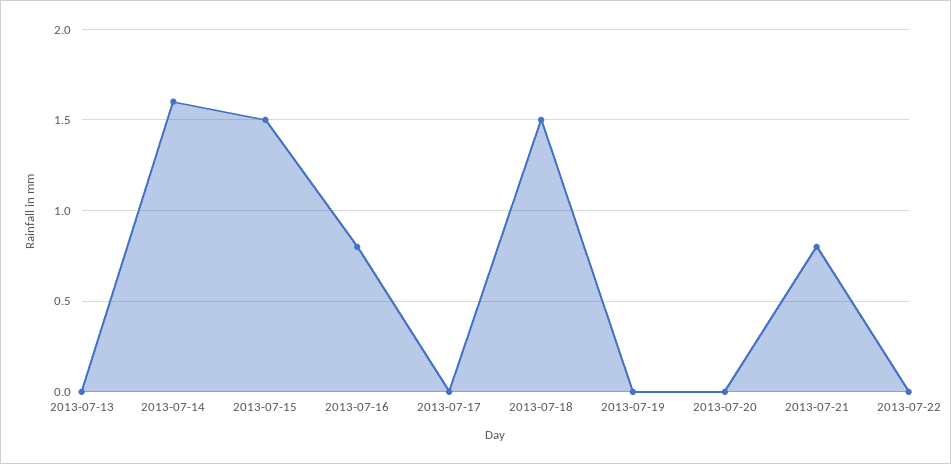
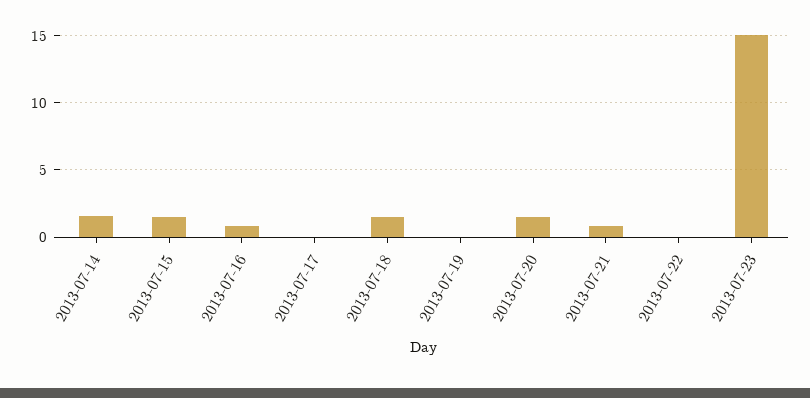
2013-07-13: 0 -> none
2013-07-20: 0 -> 1.5
2013-07-23: none -> 15

